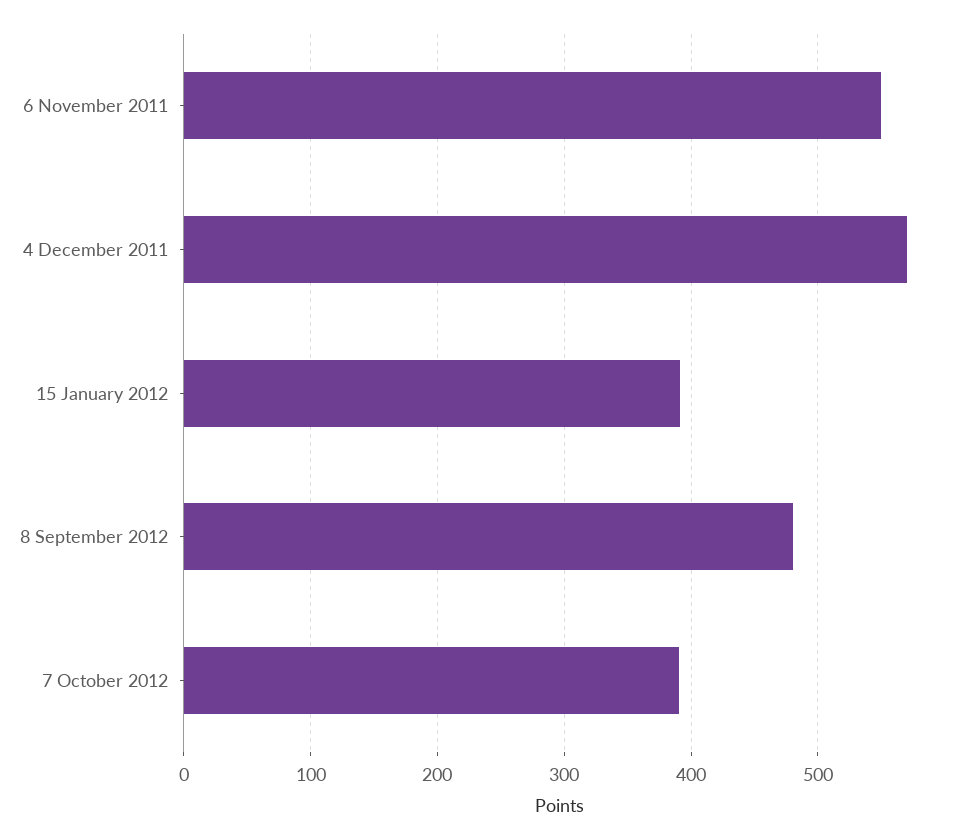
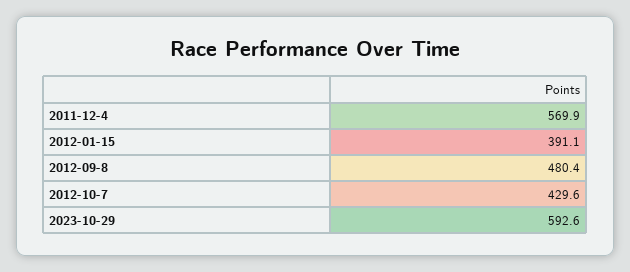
6 November 2011: 550 -> none
7 October 2012: 390 -> 429.6
2023-10-29: none -> 592.6

